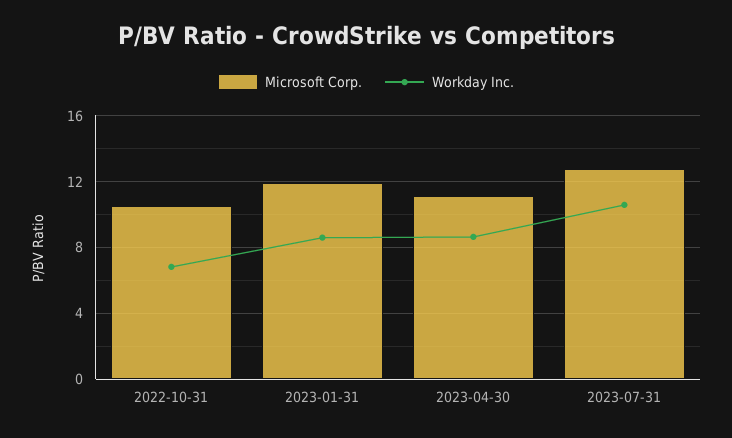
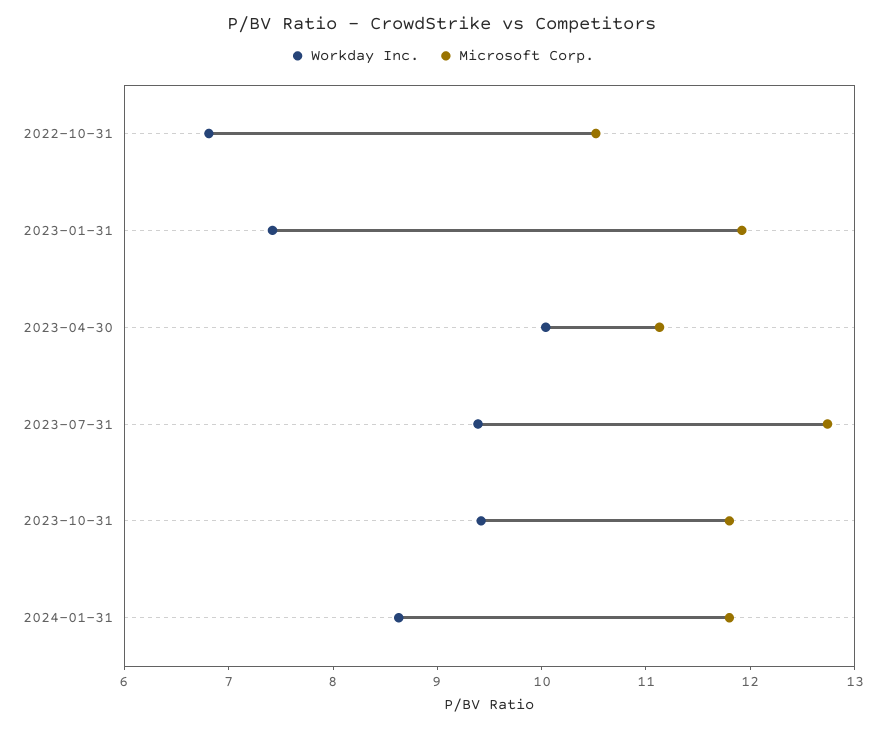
Workday Inc., 2023-01-31: 8.5 -> 7.4
Workday Inc., 2023-04-30: 8.5 -> 10
Workday Inc., 2023-07-31: 10.5 -> 9.4
Workday Inc., 2023-10-31: none -> 9.4
Microsoft Corp., 2023-10-31: none -> 11.8
Workday Inc., 2024-01-31: none -> 8.6
Microsoft Corp., 2024-01-31: none -> 11.8

